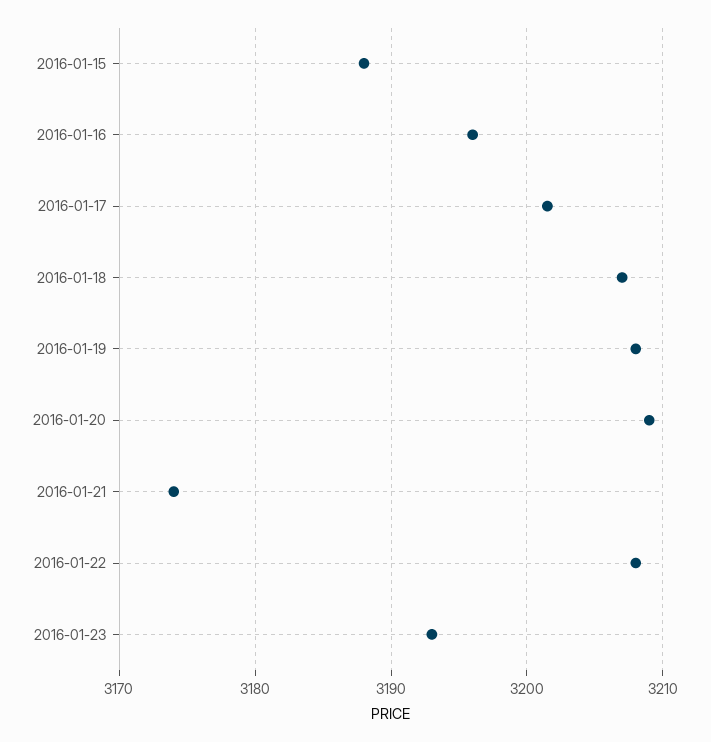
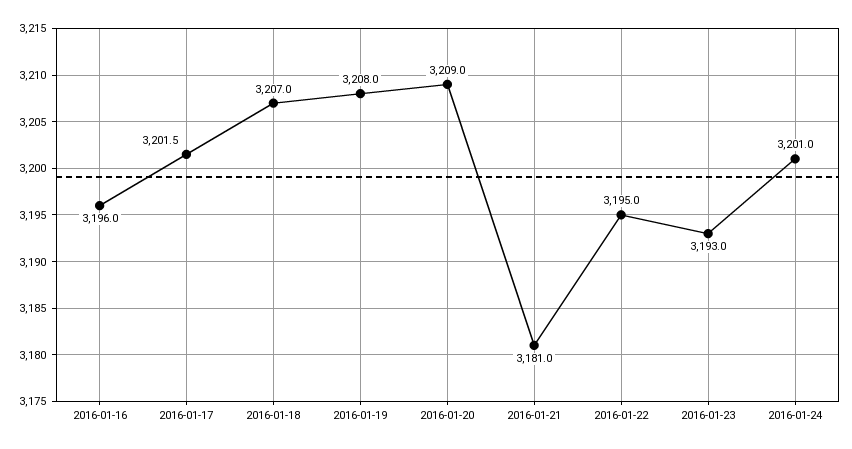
2016-01-15: 3188 -> none
2016-01-21: 3174 -> 3181
2016-01-22: 3208 -> 3195
2016-01-24: none -> 3201

